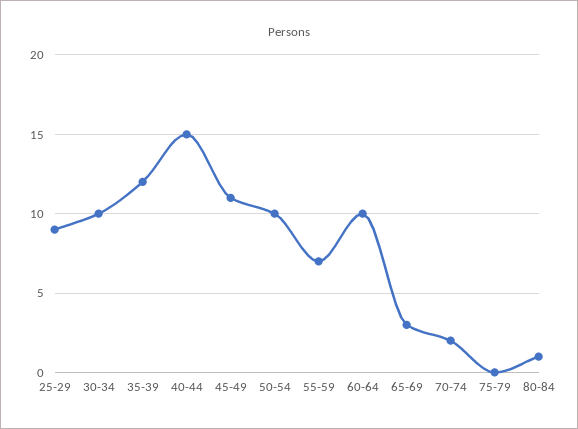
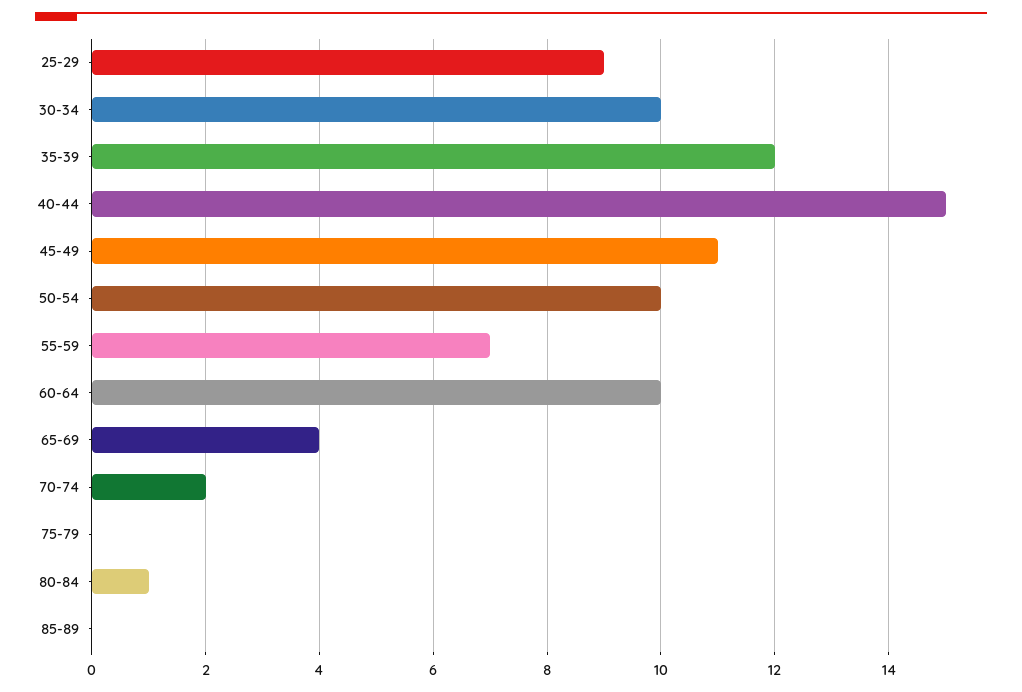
65-69: 3 -> 4
85-89: none -> 0

